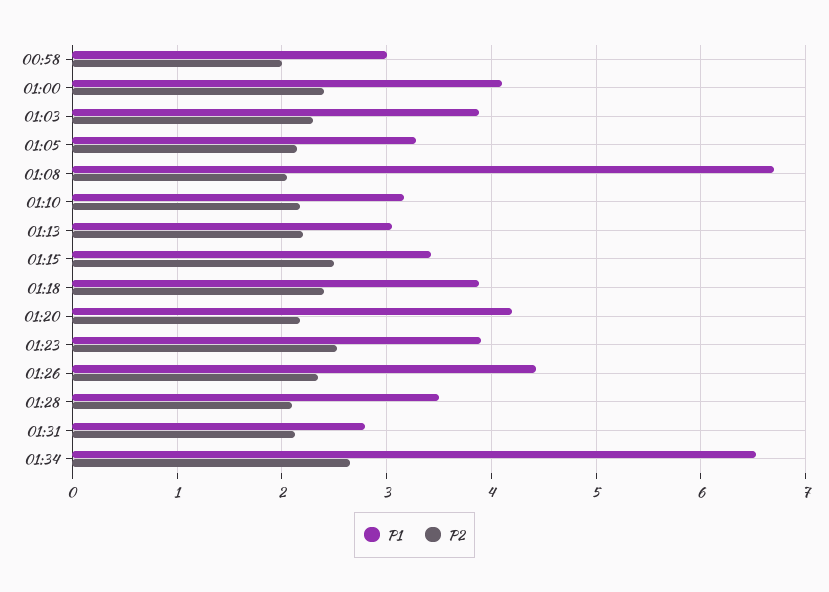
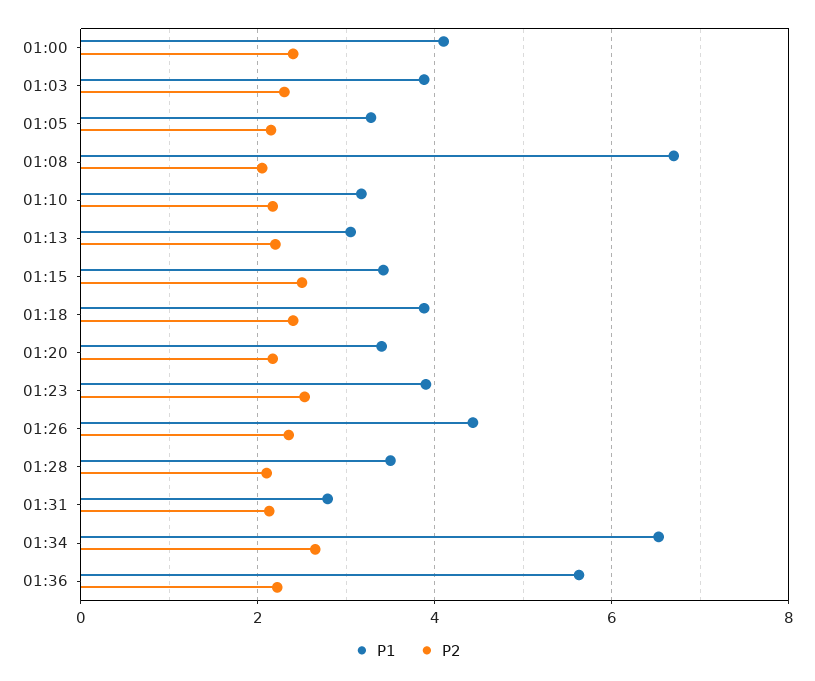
P1, 00:58: 3 -> none
P2, 00:58: 2 -> none
P1, 01:20: 4.2 -> 3.4
P1, 01:36: none -> 5.6
P2, 01:36: none -> 2.2

